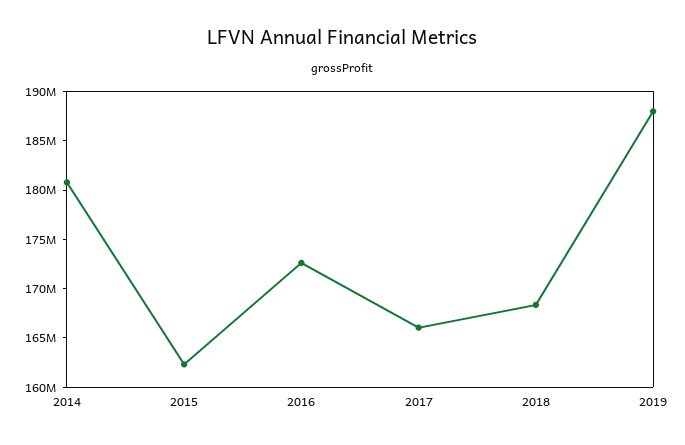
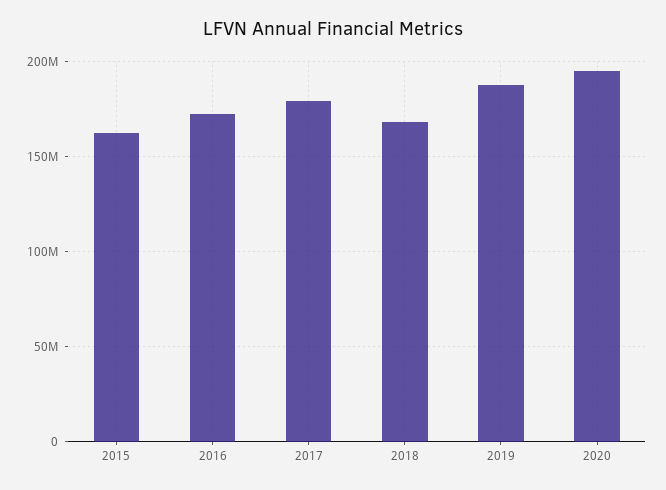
2014: 181000000 -> none
2017: 166000000 -> 180000000
2020: none -> 195000000

